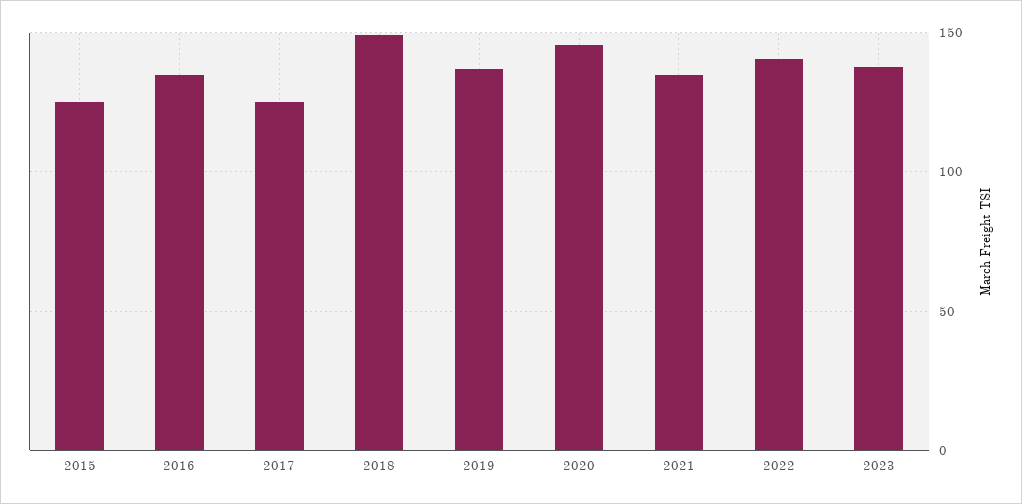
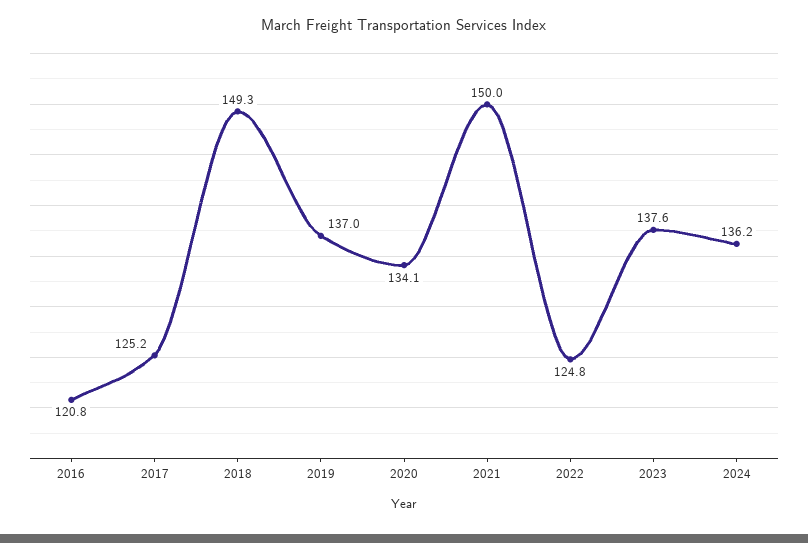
2015: 125 -> none
2016: 135 -> 120.8
2020: 145 -> 134.1
2021: 135 -> 150
2022: 140 -> 124.8
2024: none -> 136.2

